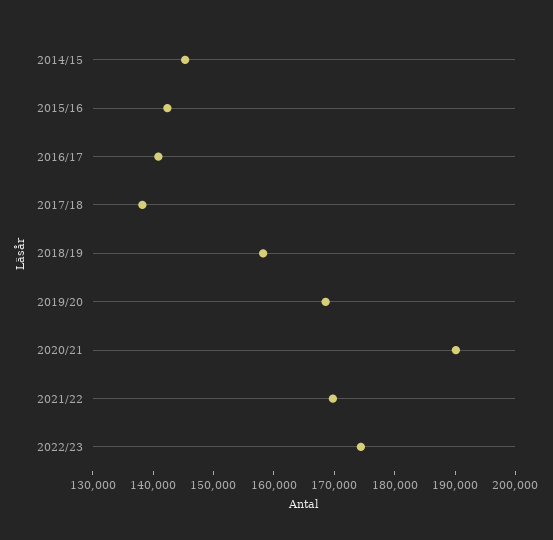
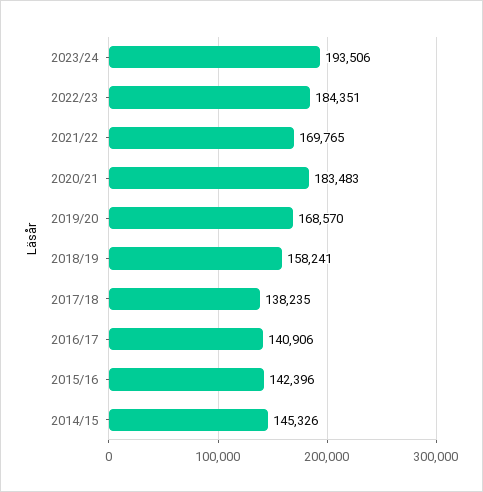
2020/21: 190000 -> 183483
2022/23: 174000 -> 184351
2023/24: none -> 193506

